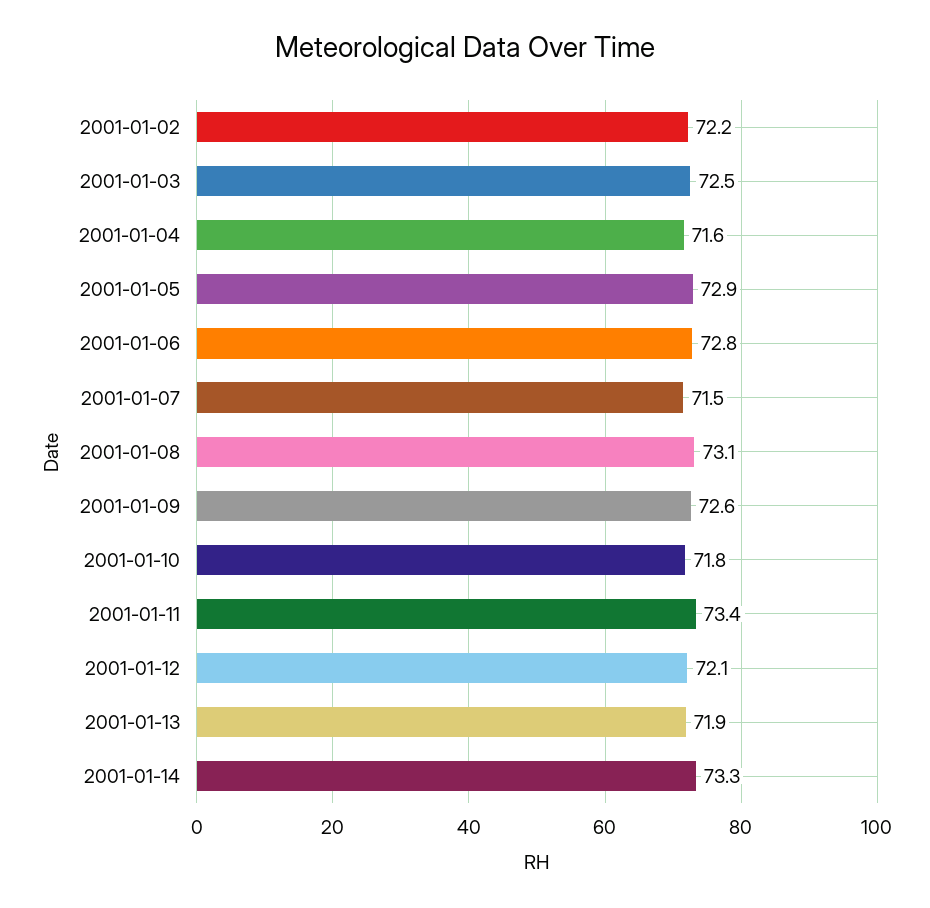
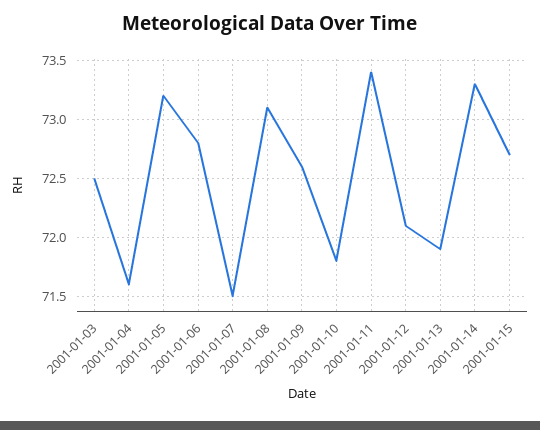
2001-01-02: 72.2 -> none
2001-01-05: 72.9 -> 73.2
2001-01-15: none -> 72.7

